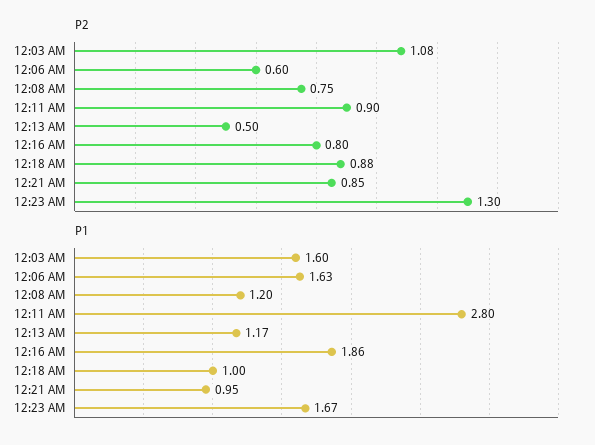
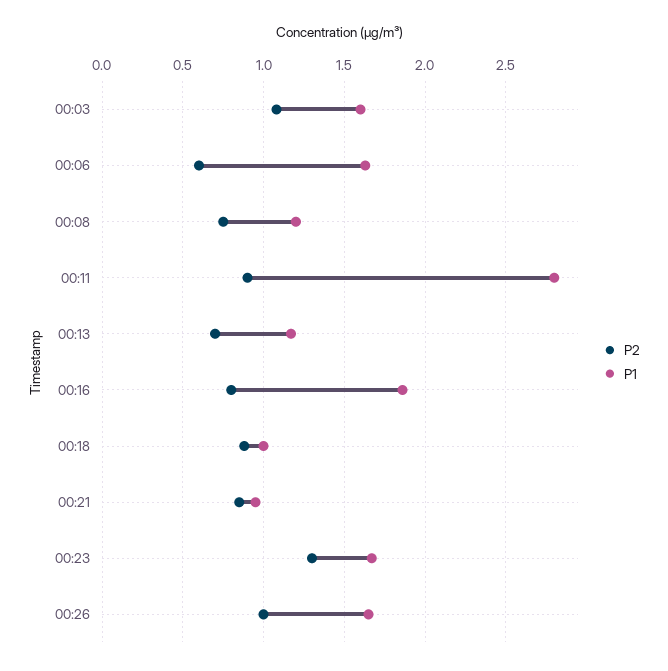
P2, 12:13 AM: 0.5 -> 0.7
P2, 00:26: none -> 1
P1, 00:26: none -> 1.65

